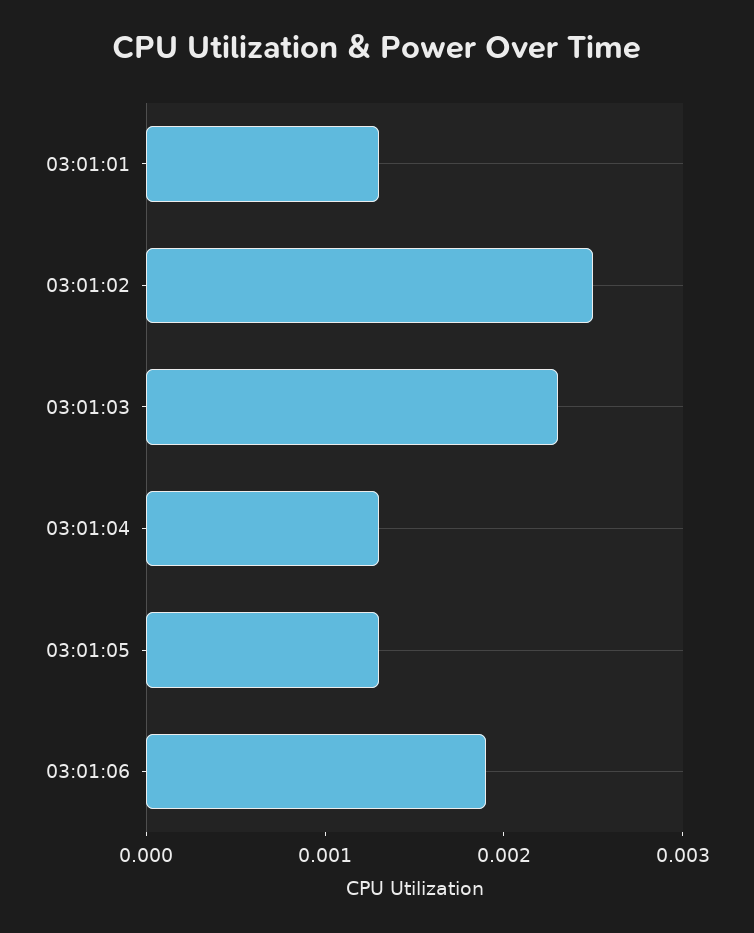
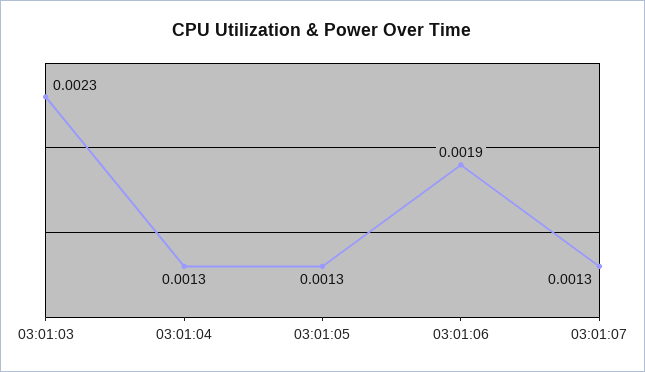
03:01:01: 0.0013 -> none
03:01:02: 0.0025 -> none
03:01:07: none -> 0.0013

